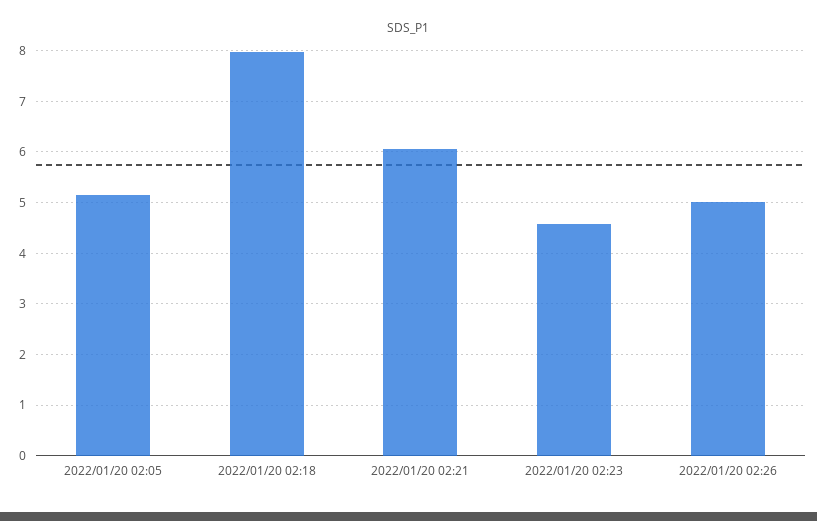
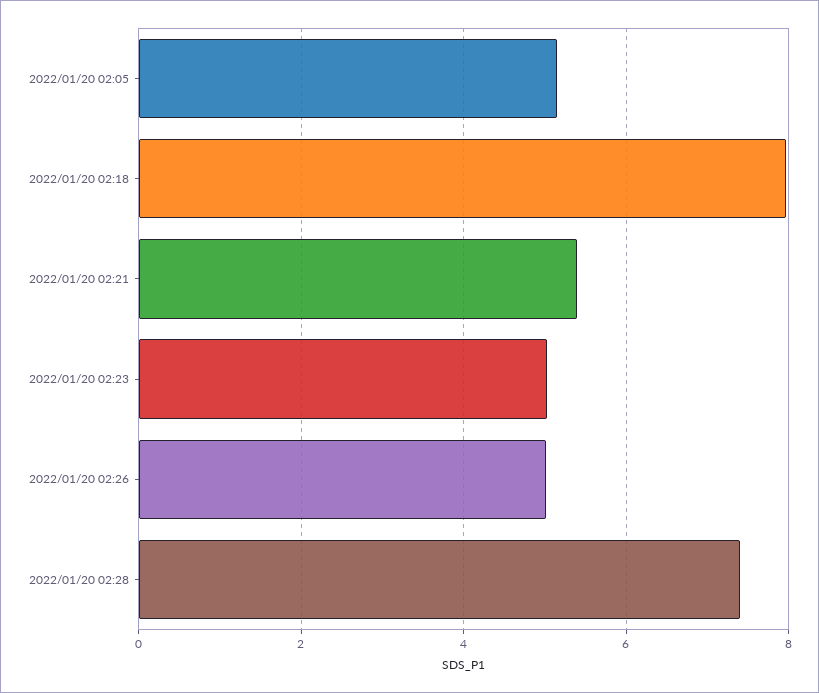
2022/01/20 02:21: 6 -> 5.4
2022/01/20 02:23: 4.6 -> 5
2022/01/20 02:28: none -> 7.4

